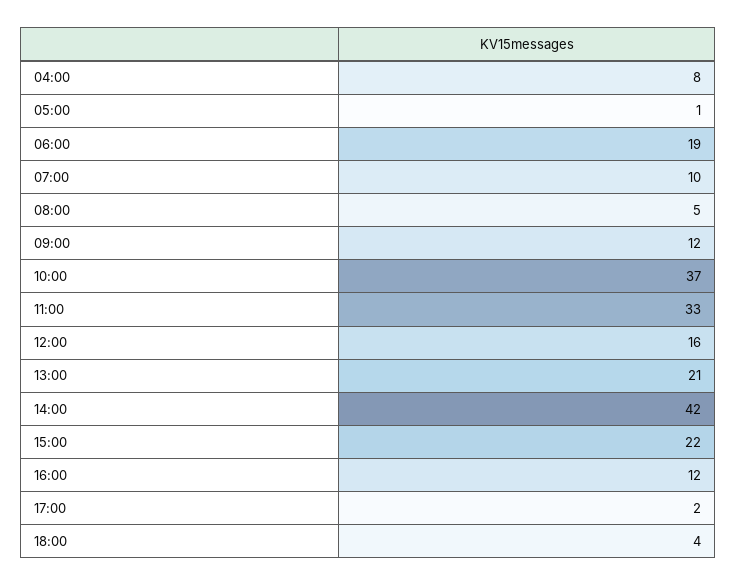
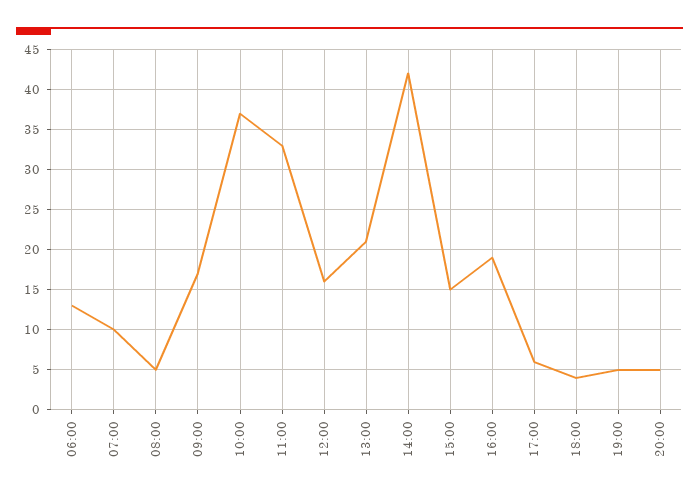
04:00: 8 -> none
05:00: 1 -> none
06:00: 19 -> 13
09:00: 12 -> 17
15:00: 22 -> 15
16:00: 12 -> 19
17:00: 2 -> 6
19:00: none -> 5
20:00: none -> 5

